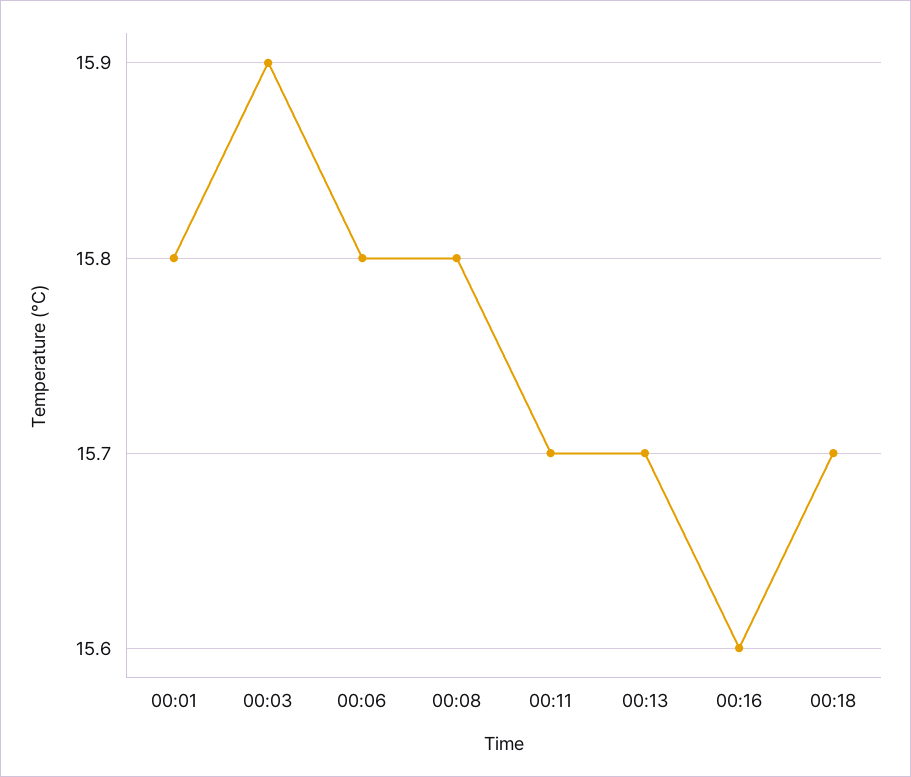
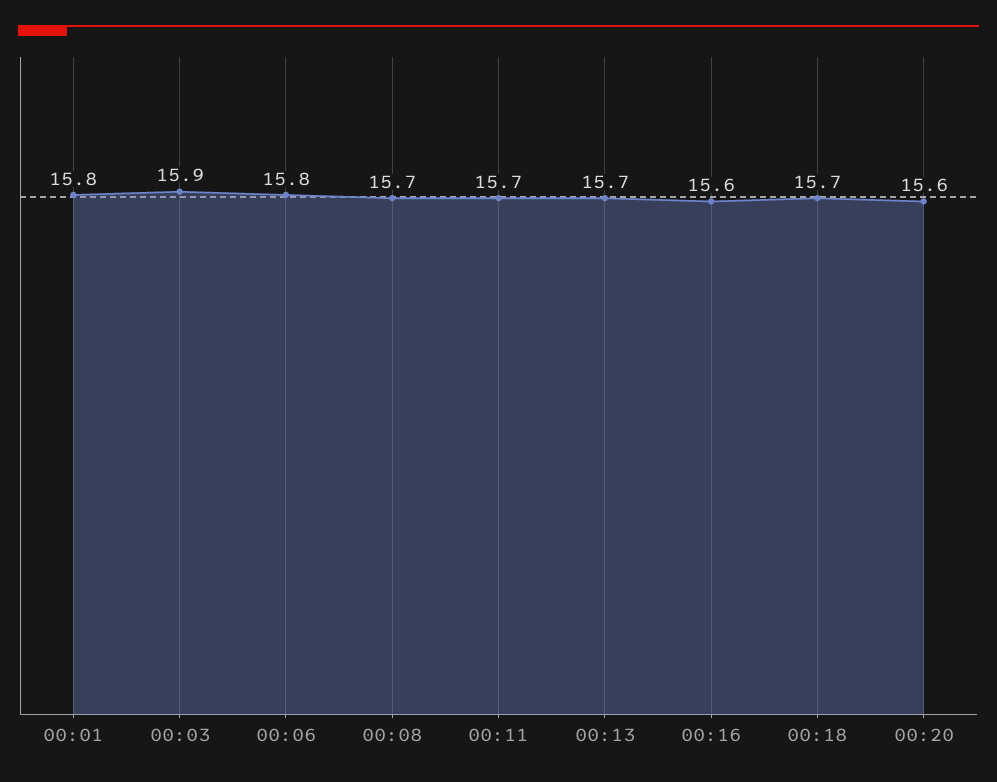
00:08: 15.8 -> 15.7
00:20: none -> 15.6

